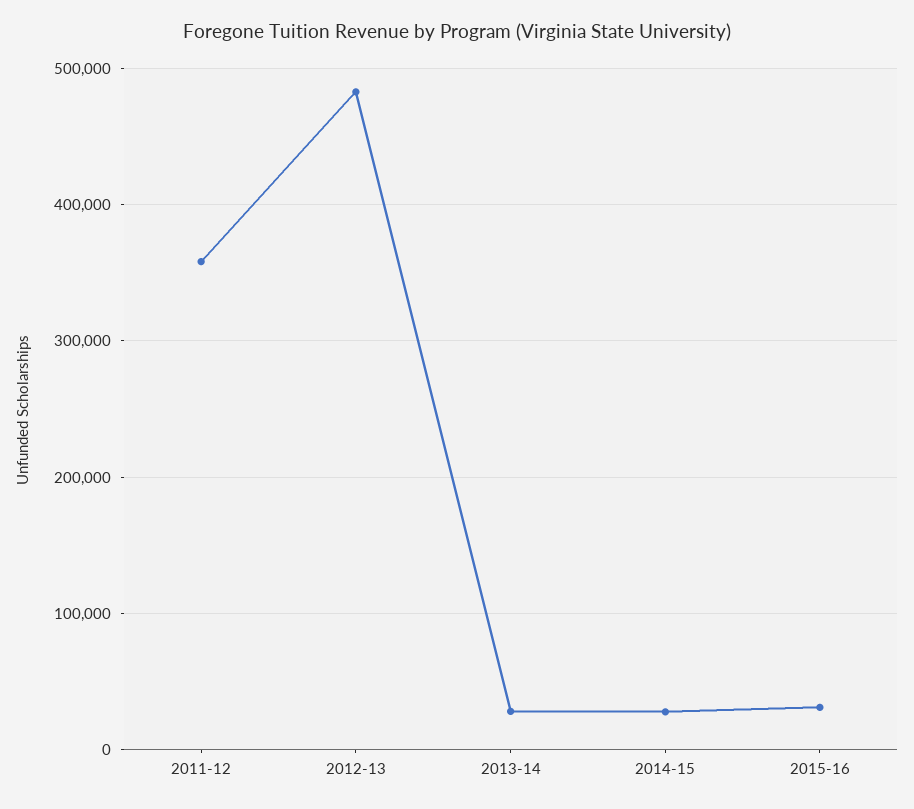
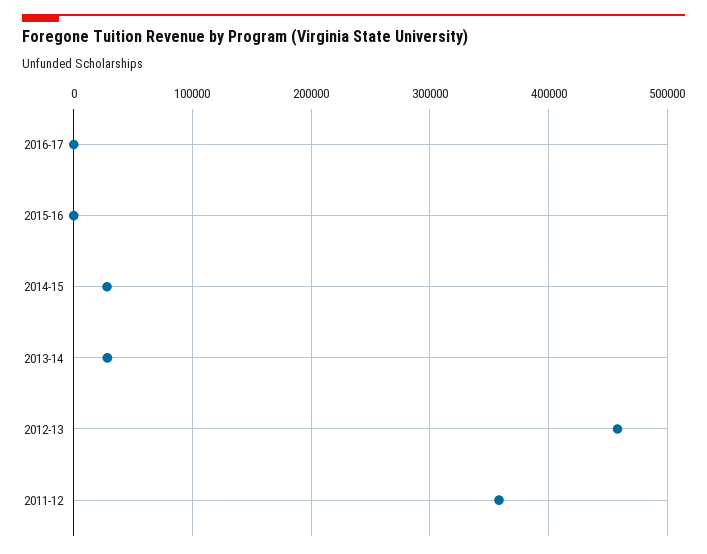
2012-13: 480000 -> 460000
2015-16: 30000 -> 0
2016-17: none -> 0

